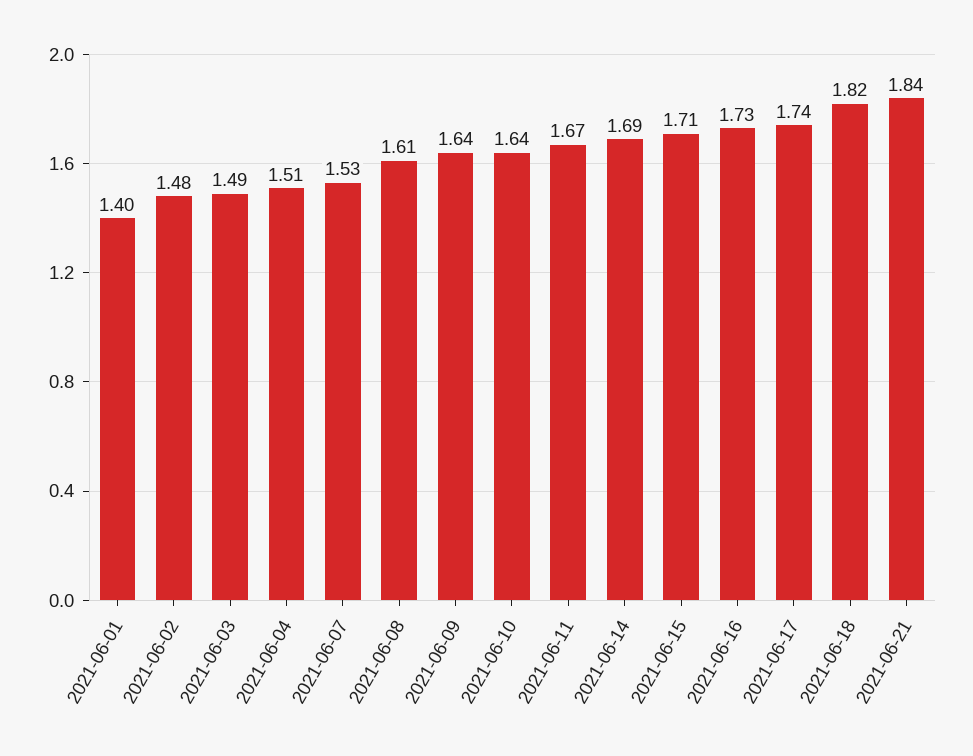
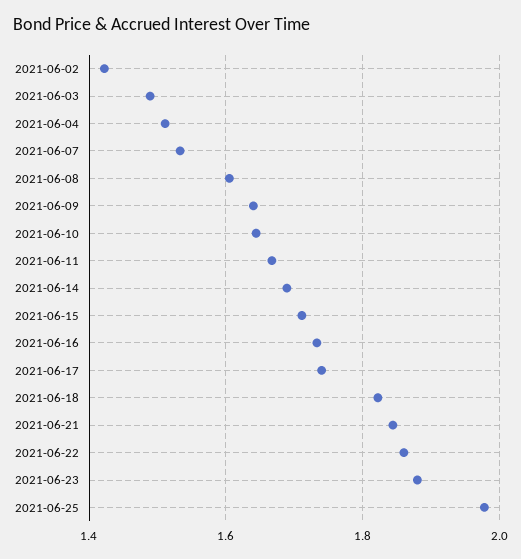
2021-06-01: 1.4 -> none
2021-06-02: 1.48 -> 1.42
2021-06-22: none -> 1.86
2021-06-23: none -> 1.88
2021-06-25: none -> 1.98

